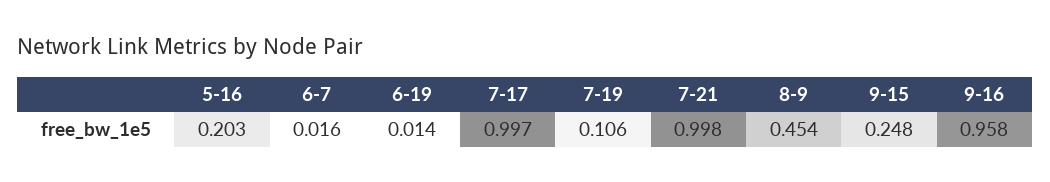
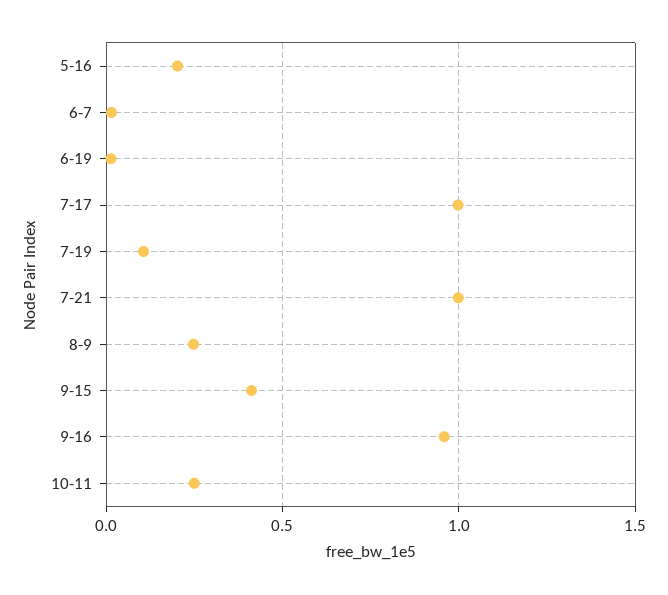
8-9: 0.454 -> 0.25
9-15: 0.248 -> 0.4
10-11: none -> 0.25

